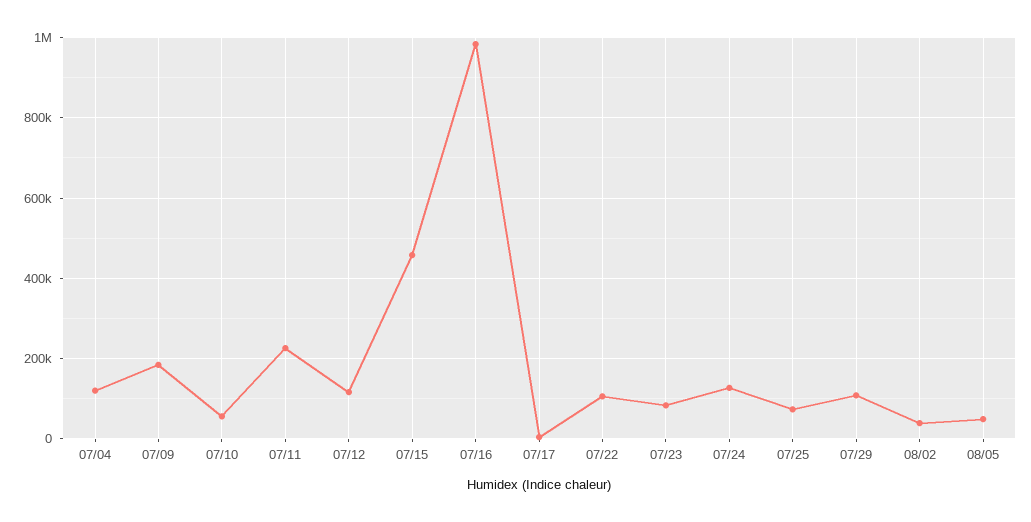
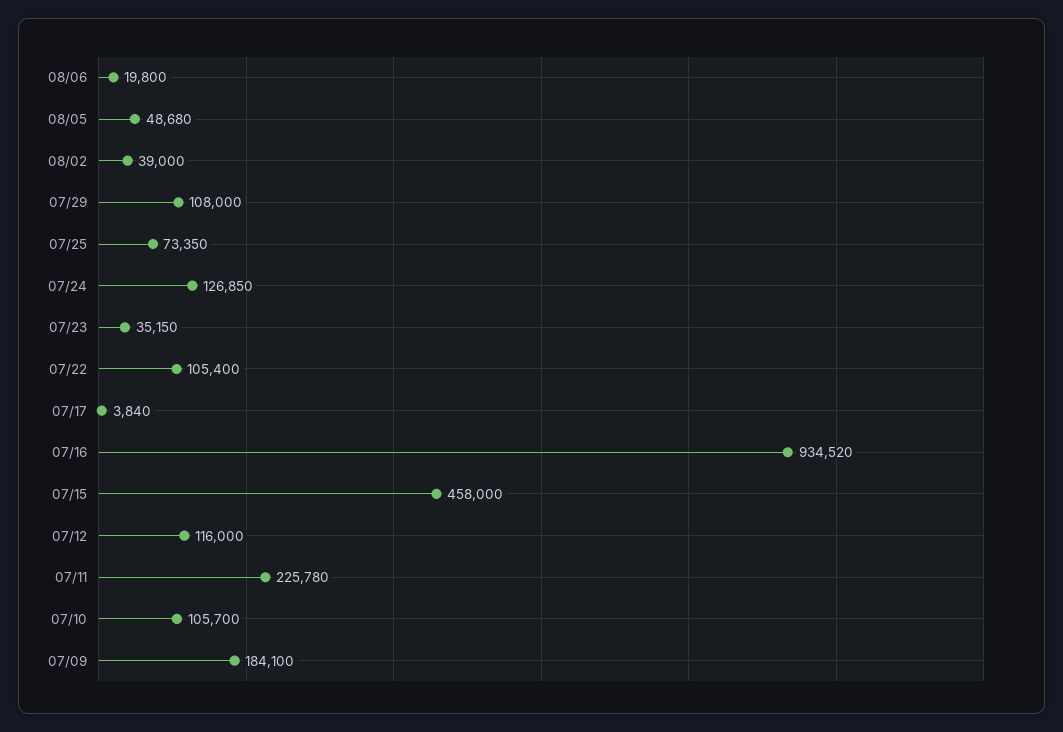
07/04: 120000 -> none
07/10: 60000 -> 105700
07/16: 980000 -> 934520
07/23: 80000 -> 35150
08/06: none -> 19800

